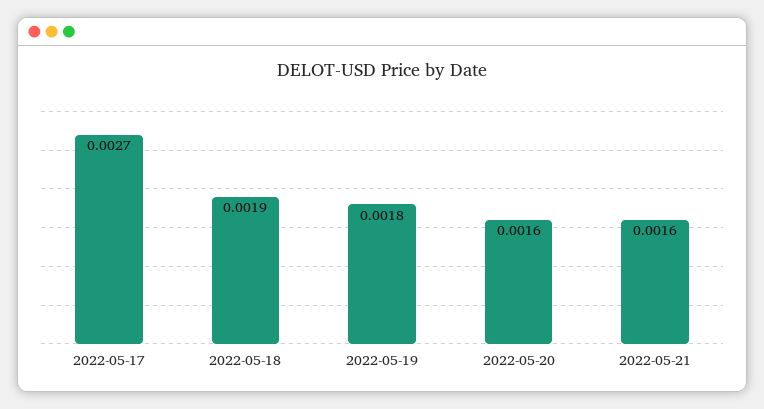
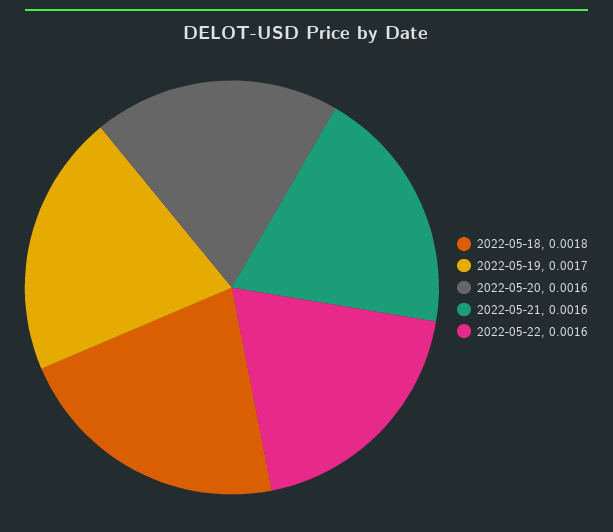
2022-05-17: 0.0027 -> none
2022-05-18: 0.0019 -> 0.0018
2022-05-19: 0.0018 -> 0.0017
2022-05-22: none -> 0.0016

